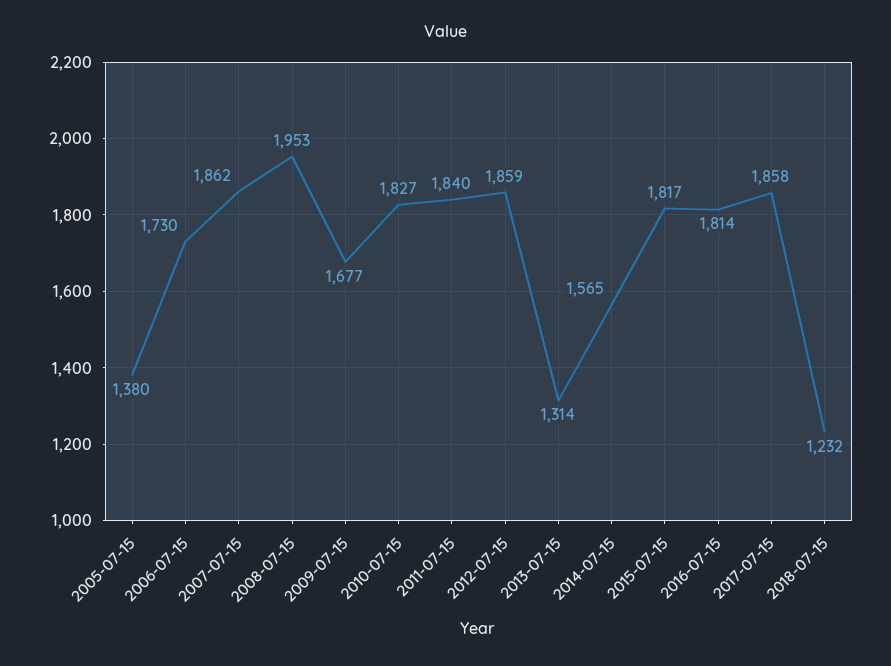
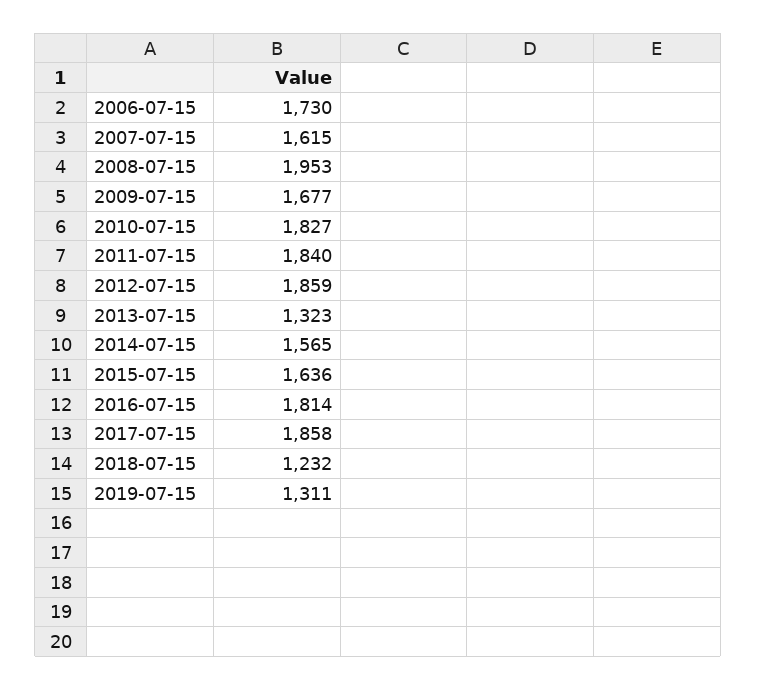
2005-07-15: 1380 -> none
2007-07-15: 1862 -> 1615
2013-07-15: 1314 -> 1323
2015-07-15: 1817 -> 1636
2019-07-15: none -> 1311

